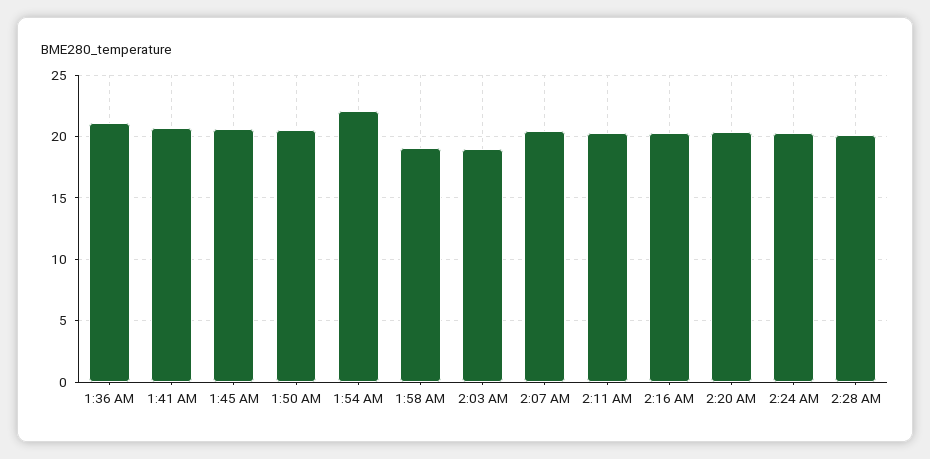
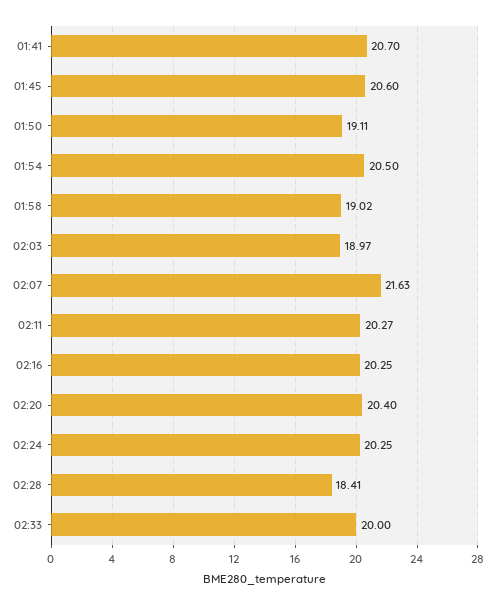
1:36 AM: 21 -> none
1:50 AM: 20.5 -> 19.11
1:54 AM: 22 -> 20.5
2:07 AM: 20.5 -> 21.63
2:28 AM: 20 -> 18.41
02:33: none -> 20

